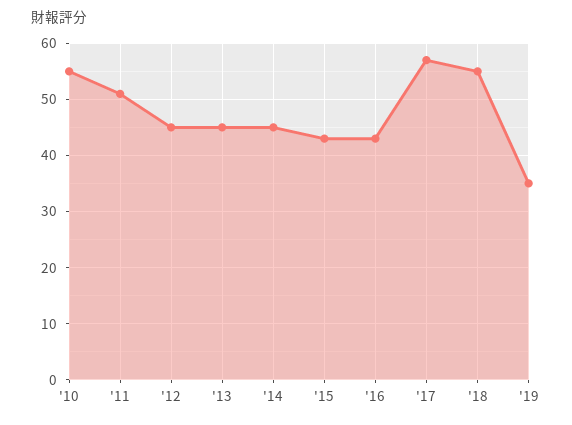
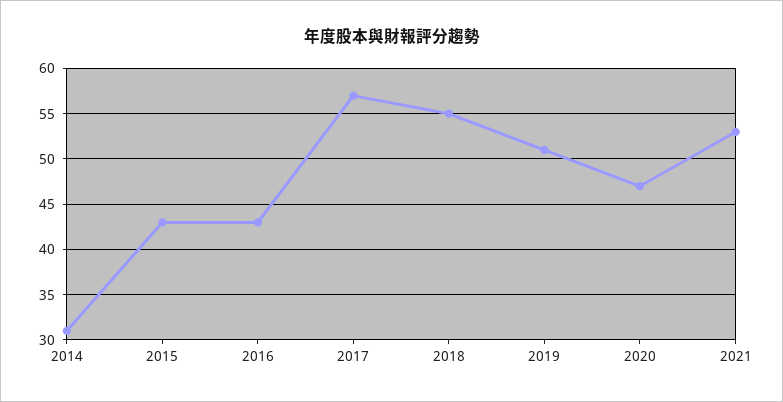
'10: 55 -> none
'11: 50 -> none
'12: 45 -> none
'13: 45 -> none
'14: 45 -> 31
'19: 35 -> 51
2020: none -> 47
2021: none -> 53

